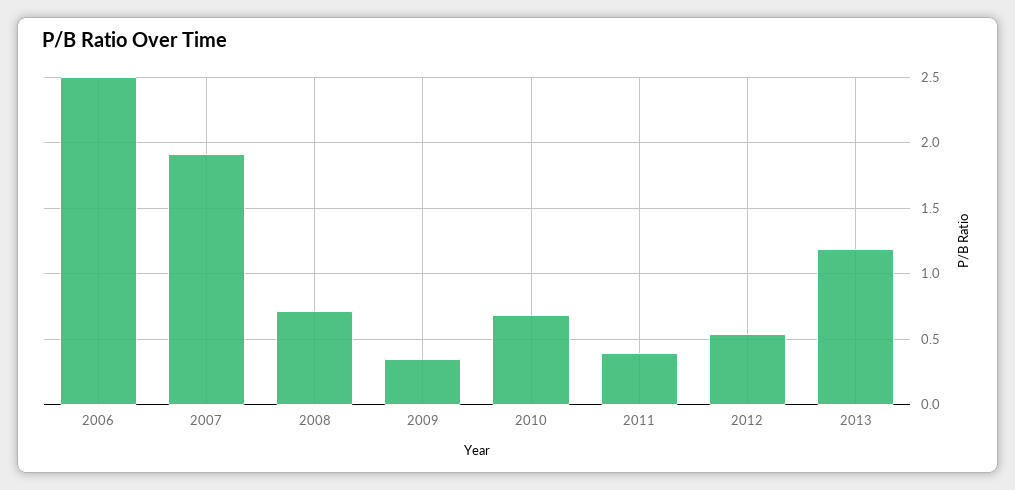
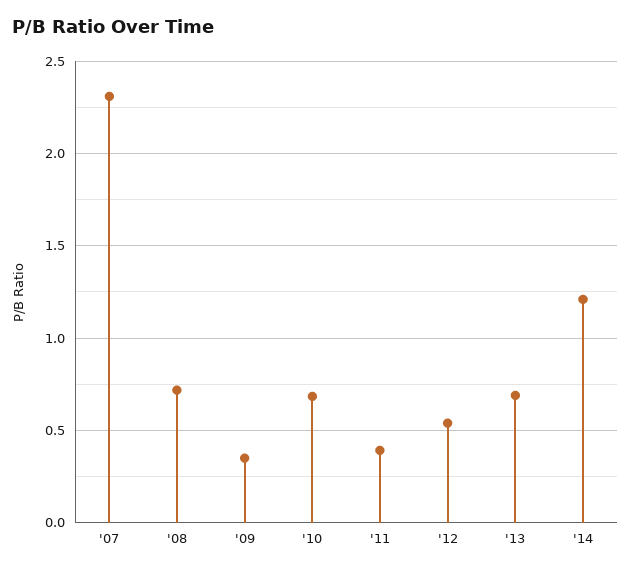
2006: 2.5 -> none
2007: 1.9 -> 2.3
2013: 1.2 -> 0.7
'14: none -> 1.2

